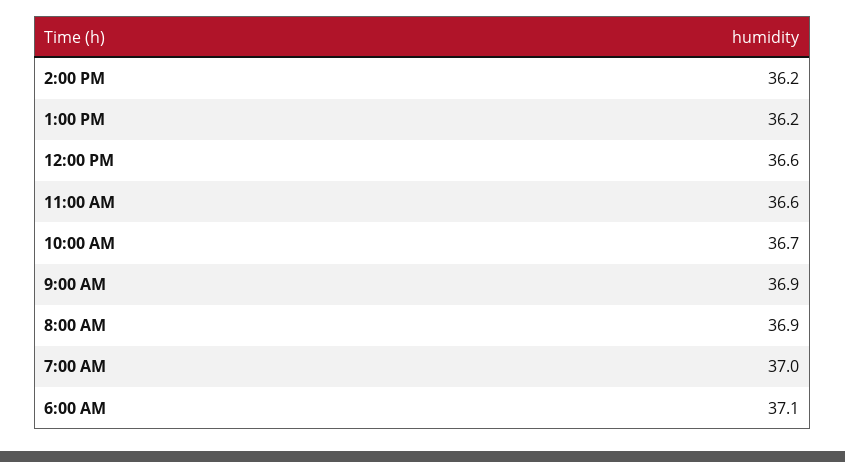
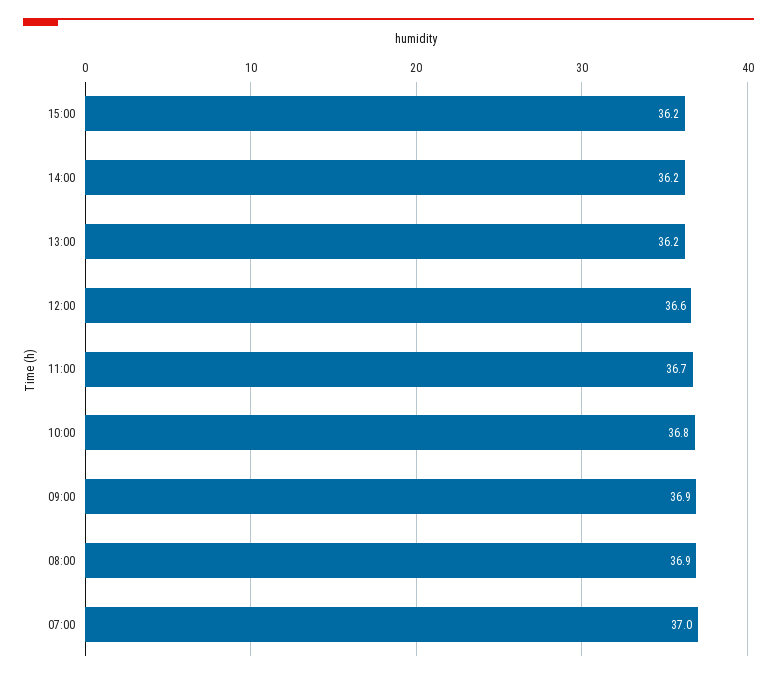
11:00 AM: 36.6 -> 36.7
10:00 AM: 36.7 -> 36.8
6:00 AM: 37.1 -> none
15:00: none -> 36.2

